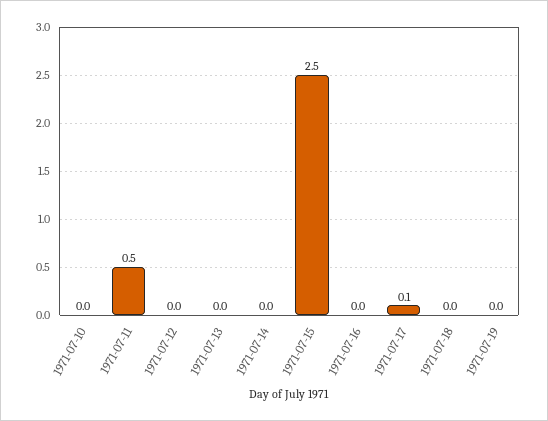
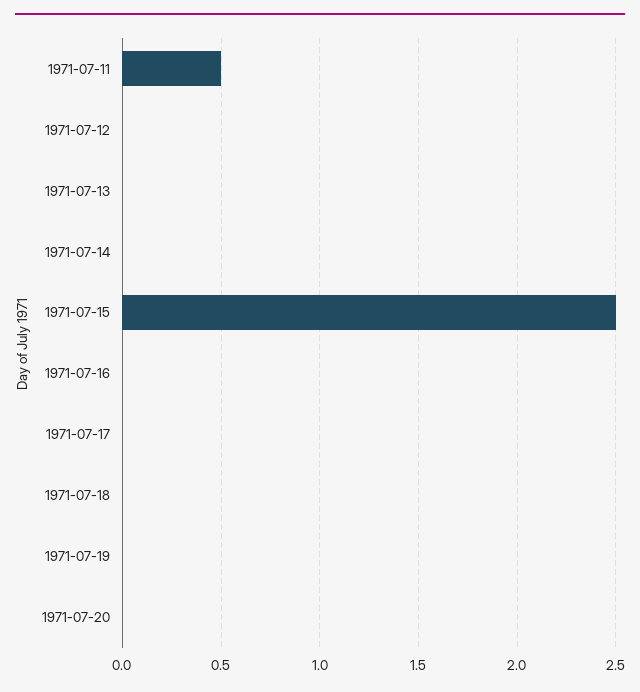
1971-07-10: 0 -> none
1971-07-17: 0.1 -> 0
1971-07-20: none -> 0

